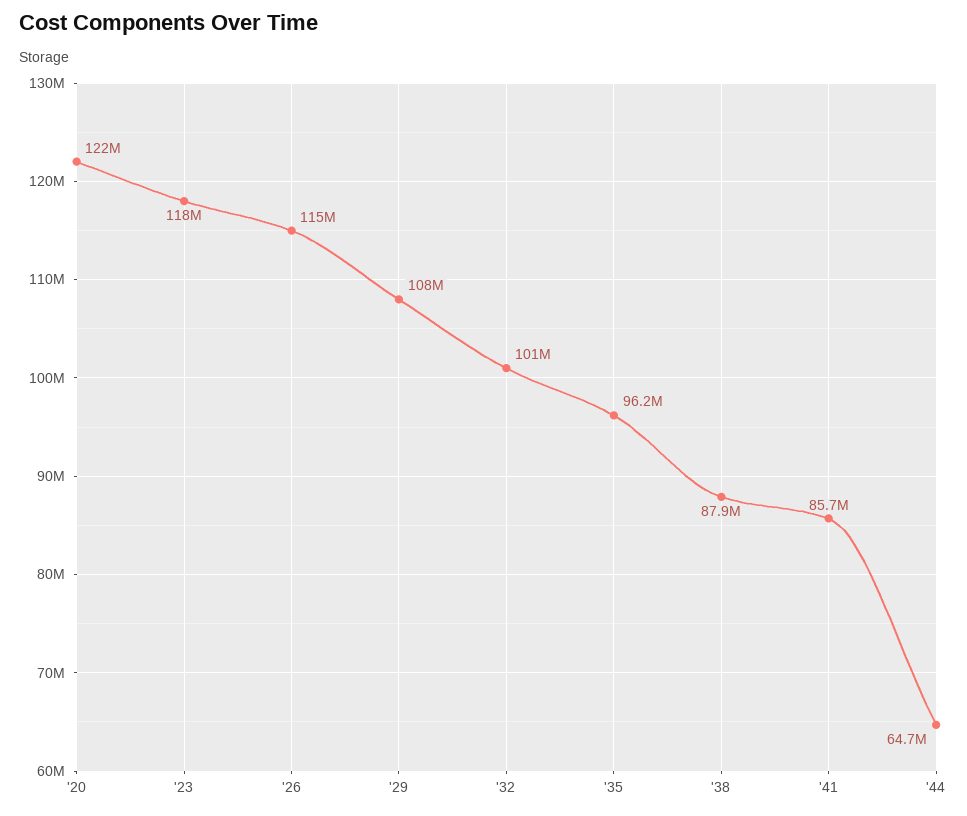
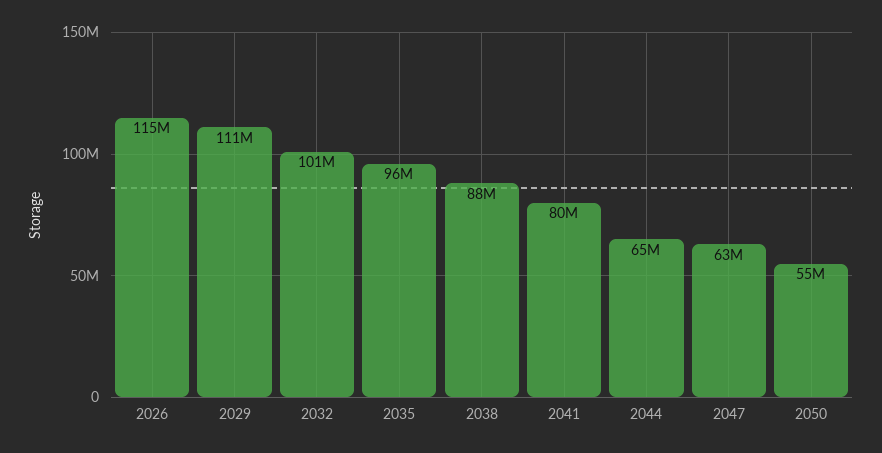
'20: 122000000 -> none
'23: 118000000 -> none
'29: 108000000 -> 111000000
'41: 85700000 -> 80000000
2047: none -> 63000000
2050: none -> 55000000

